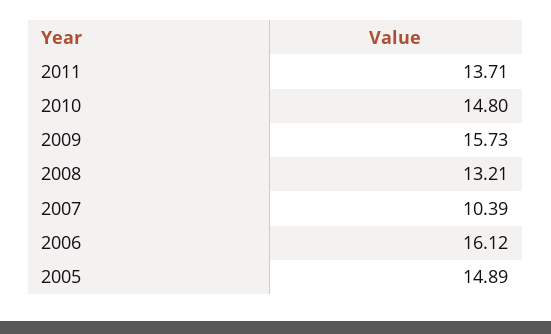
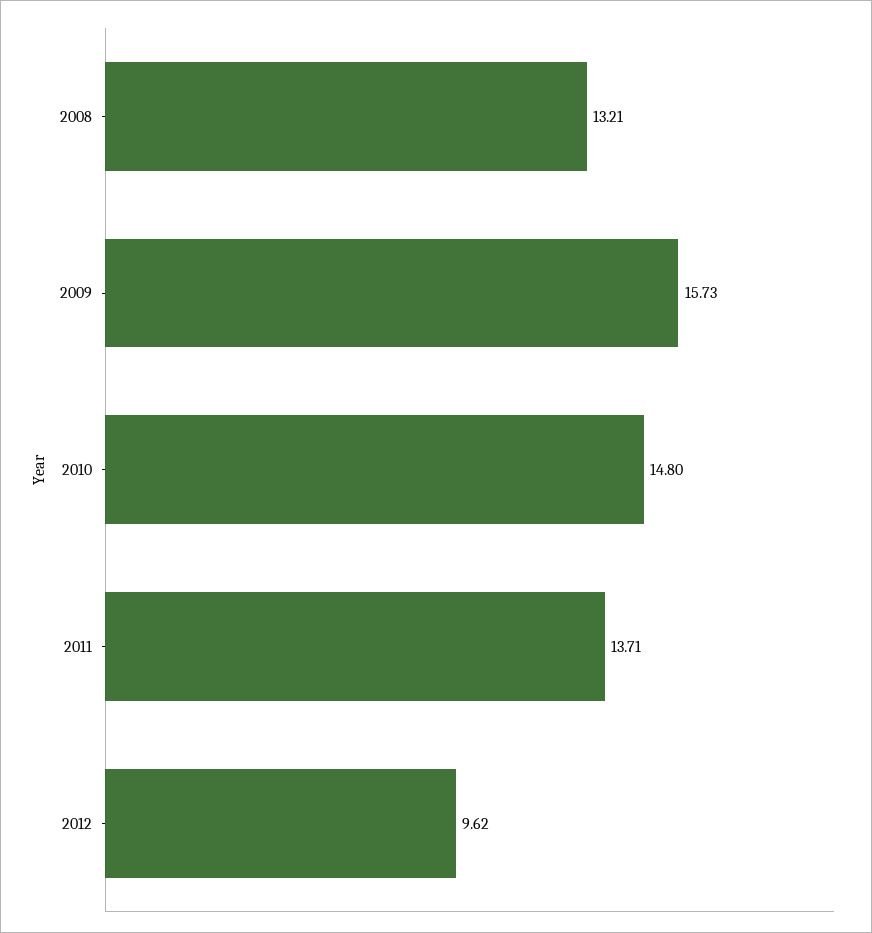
2007: 10.39 -> none
2006: 16.12 -> none
2005: 14.89 -> none
2012: none -> 9.62

